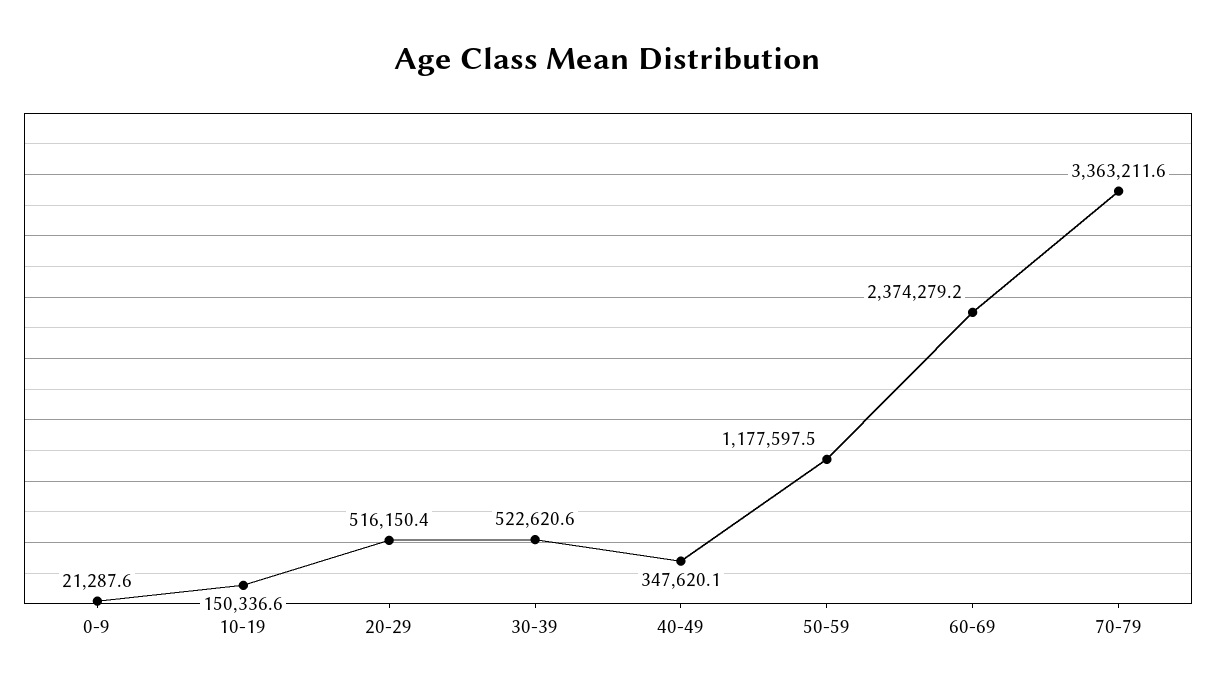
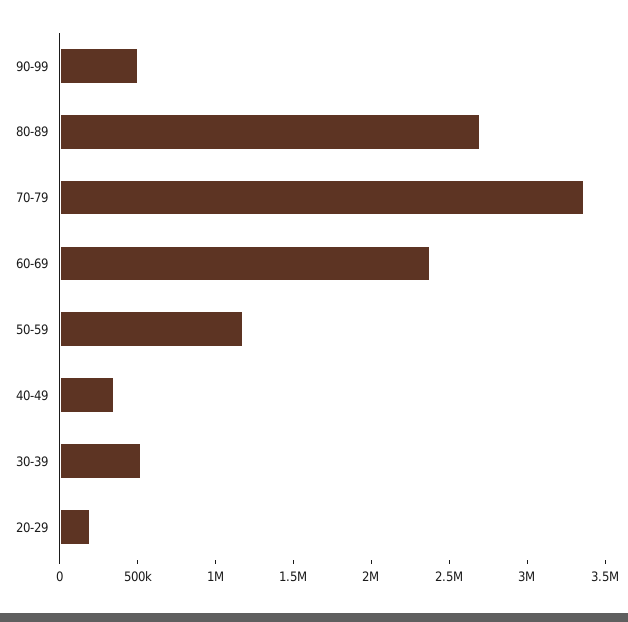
0-9: 21287.6 -> none
10-19: 150336.6 -> none
20-29: 516150.4 -> 200000
90-99: none -> 500000
80-89: none -> 2700000

